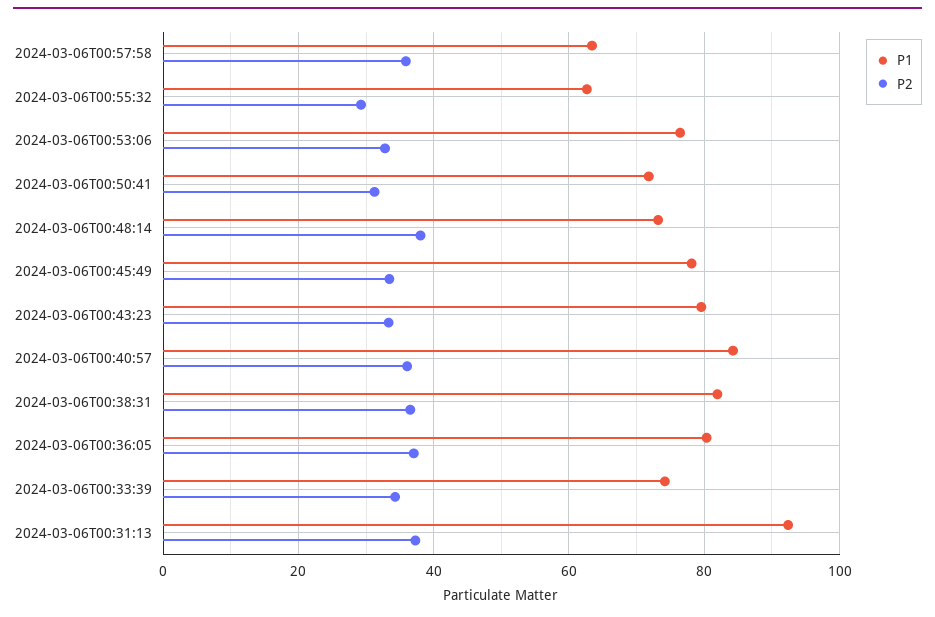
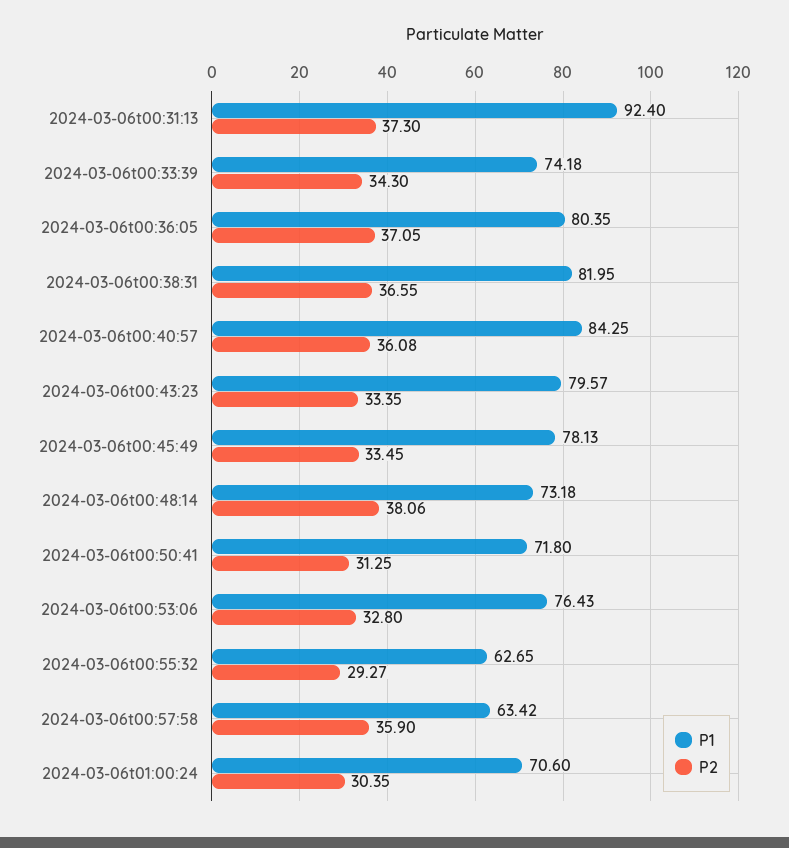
P1, 2024-03-06t01:00:24: none -> 70.6
P2, 2024-03-06t01:00:24: none -> 30.35

